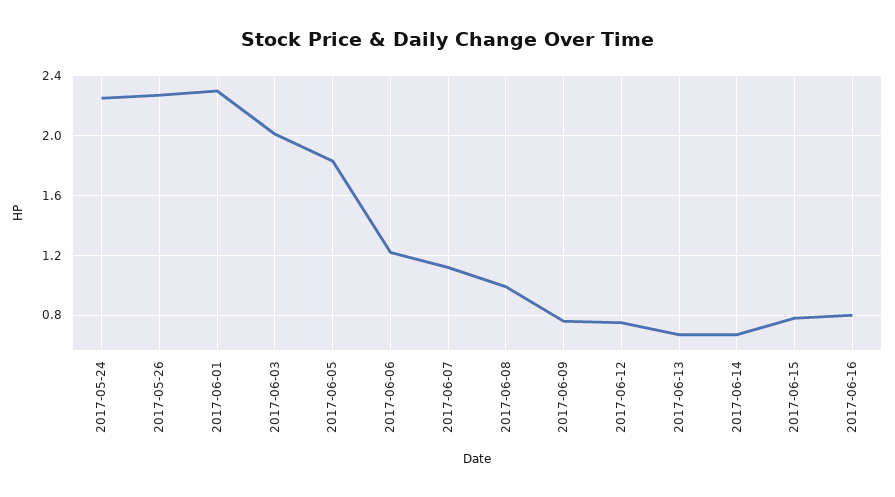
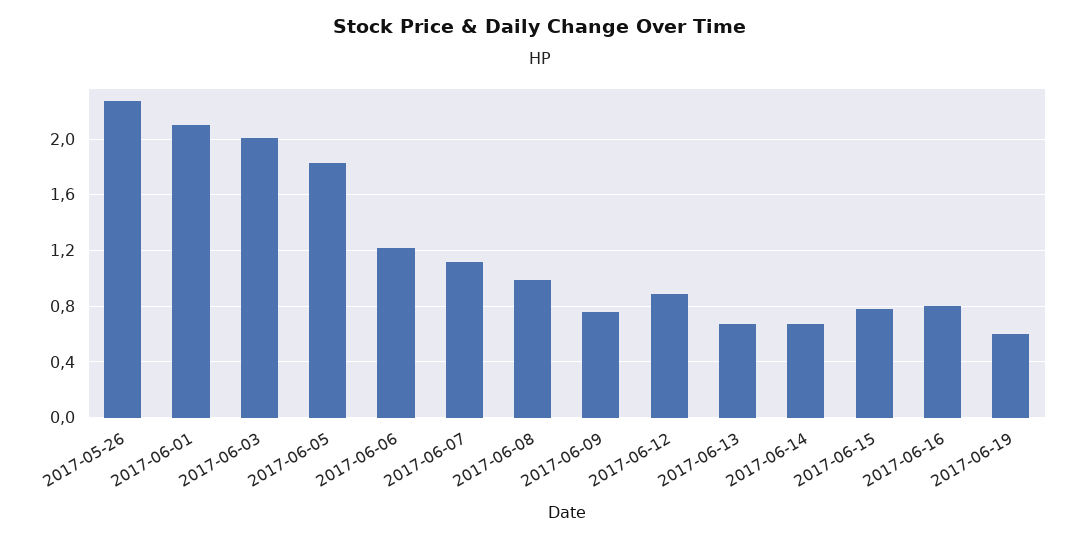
2017-05-24: 2.25 -> none
2017-06-01: 2.3 -> 2.1
2017-06-12: 0.75 -> 0.9
2017-06-19: none -> 0.6

